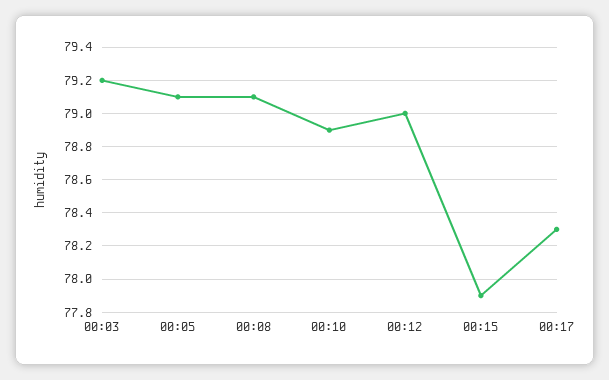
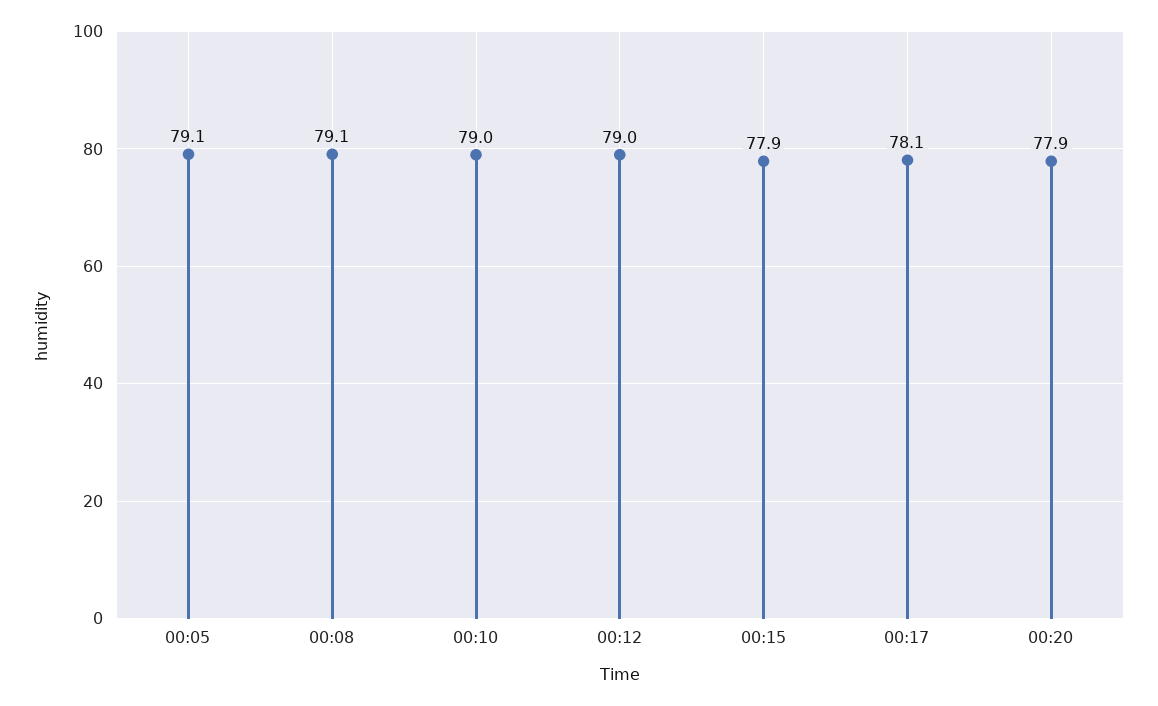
00:03: 79.2 -> none
00:10: 78.9 -> 79
00:17: 78.3 -> 78.1
00:20: none -> 77.9

